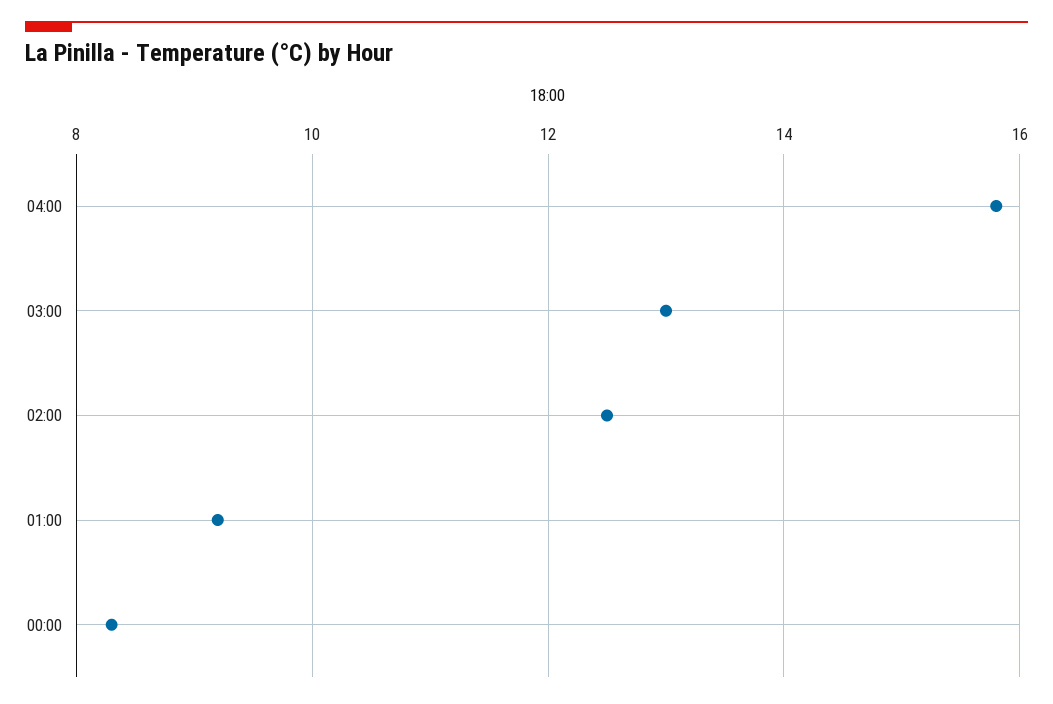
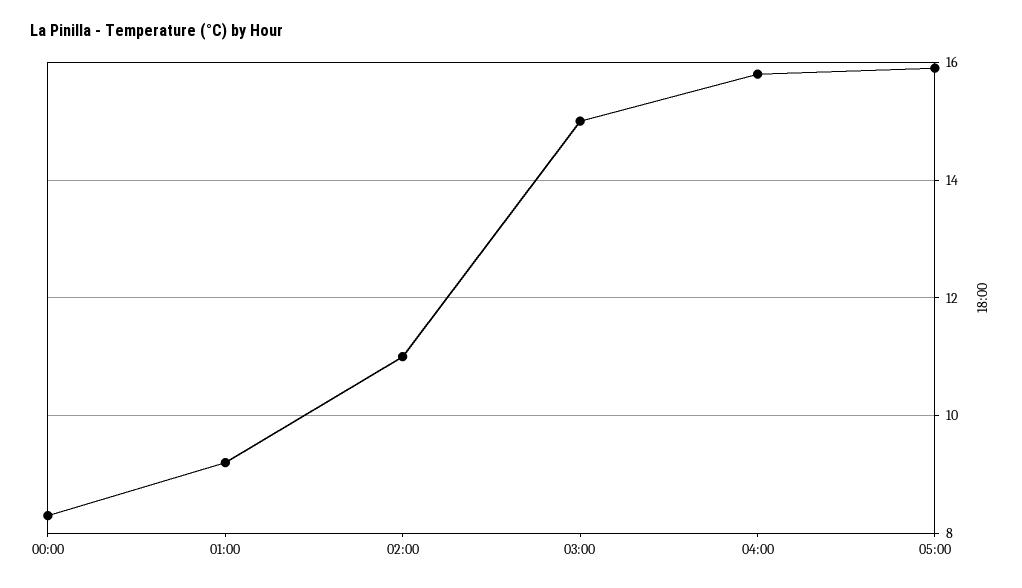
03:00: 13 -> 15
02:00: 12.5 -> 11
05:00: none -> 16

